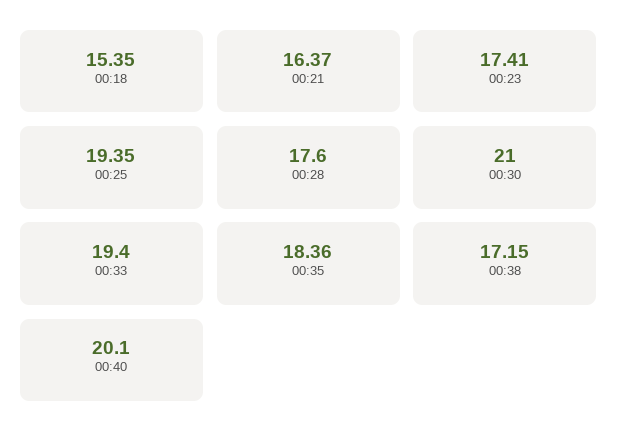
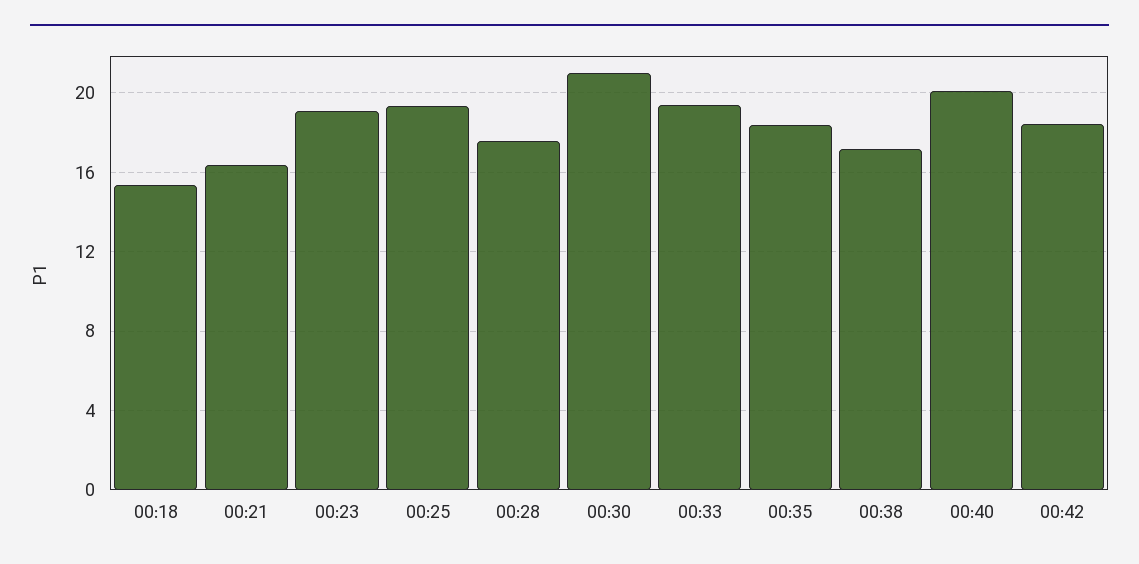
00:23: 17.41 -> 19
00:42: none -> 18.5

